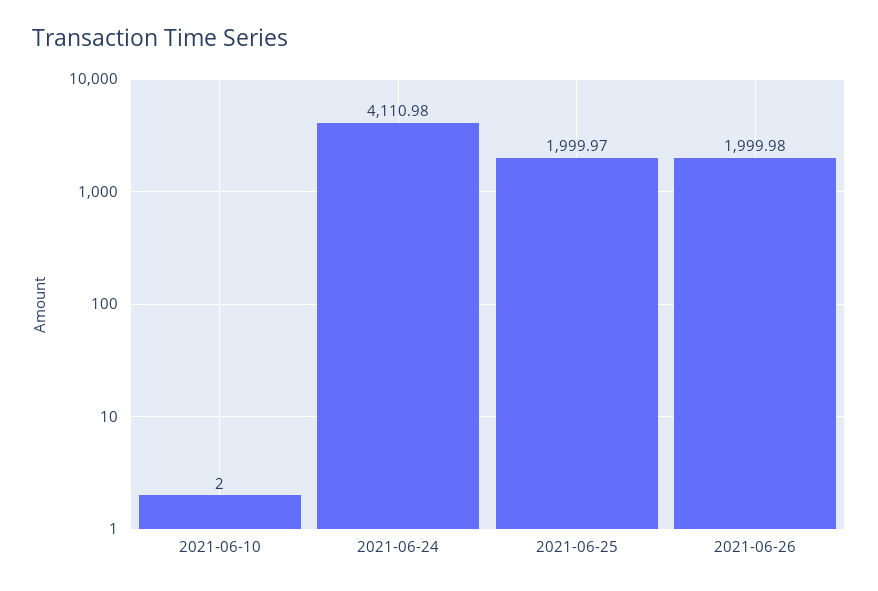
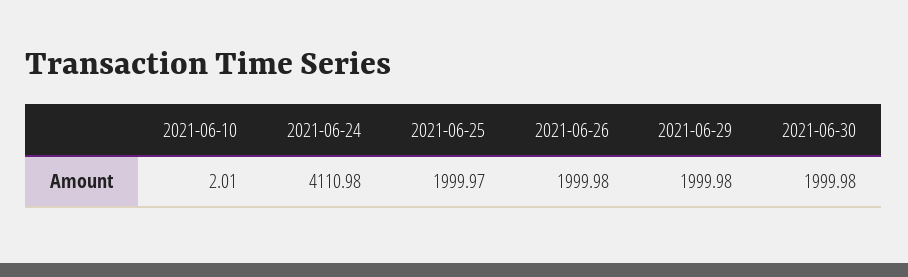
2021-06-10: 2 -> 2.01
2021-06-29: none -> 1999.98
2021-06-30: none -> 1999.98

